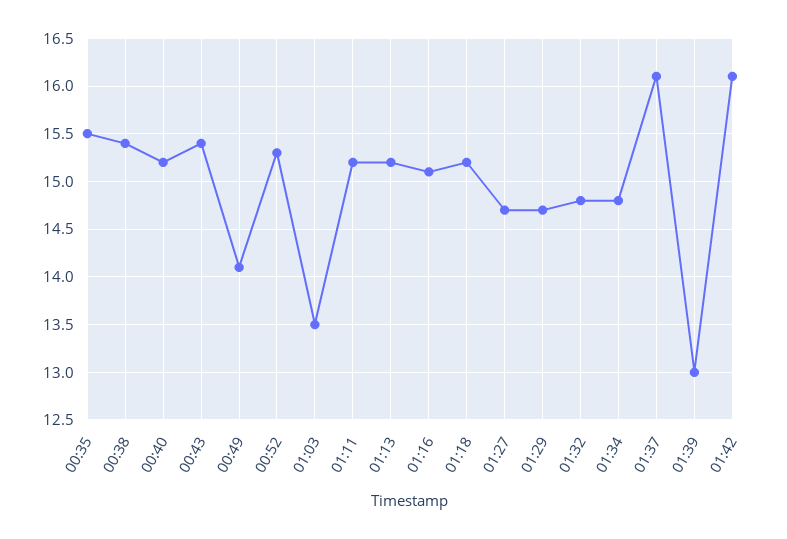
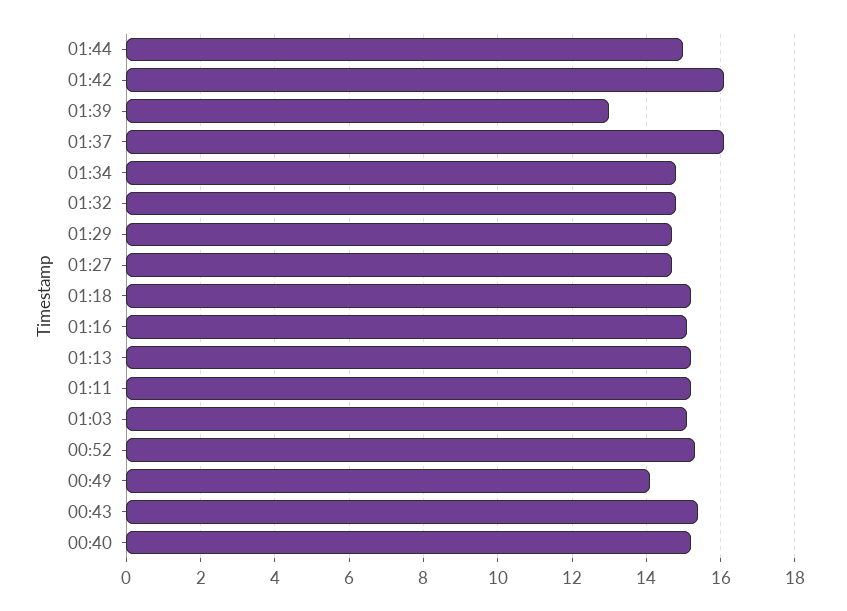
00:35: 15.5 -> none
00:38: 15.4 -> none
01:03: 13.5 -> 15
01:44: none -> 15

